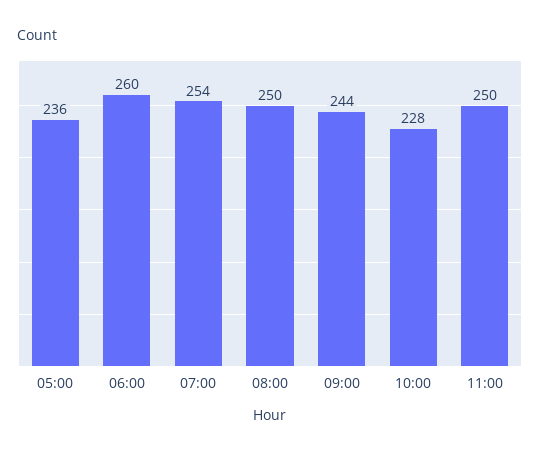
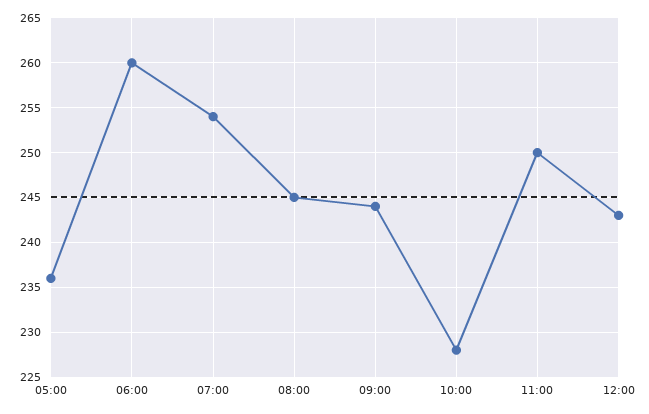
08:00: 250 -> 245
12:00: none -> 243

